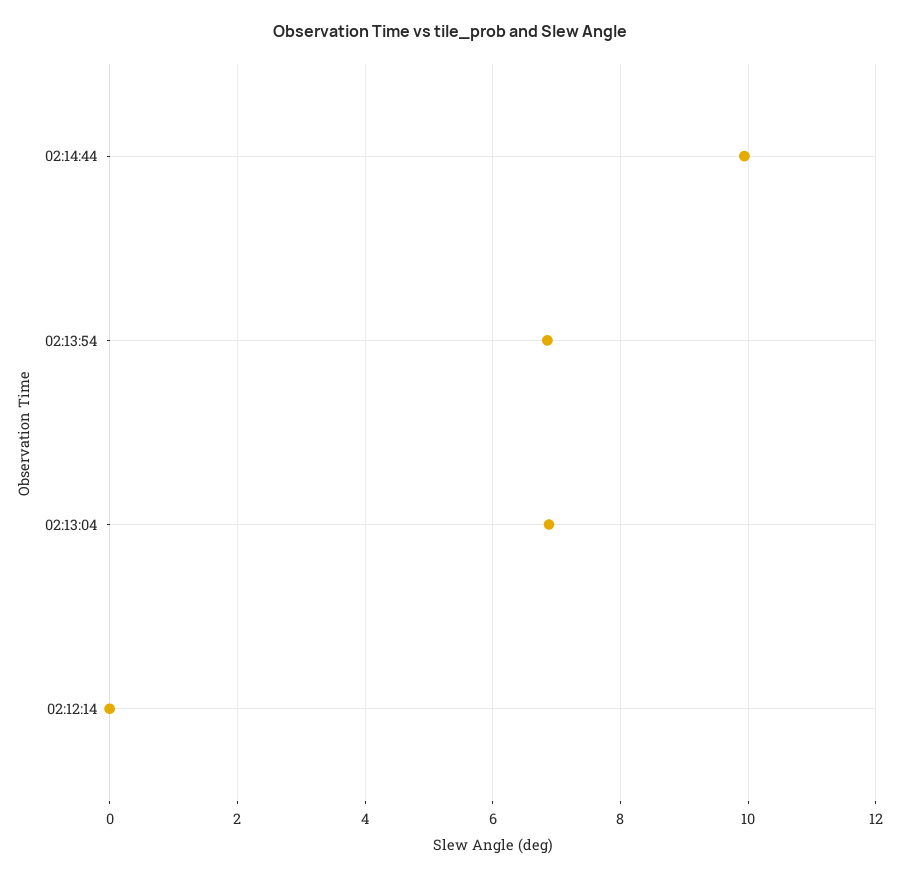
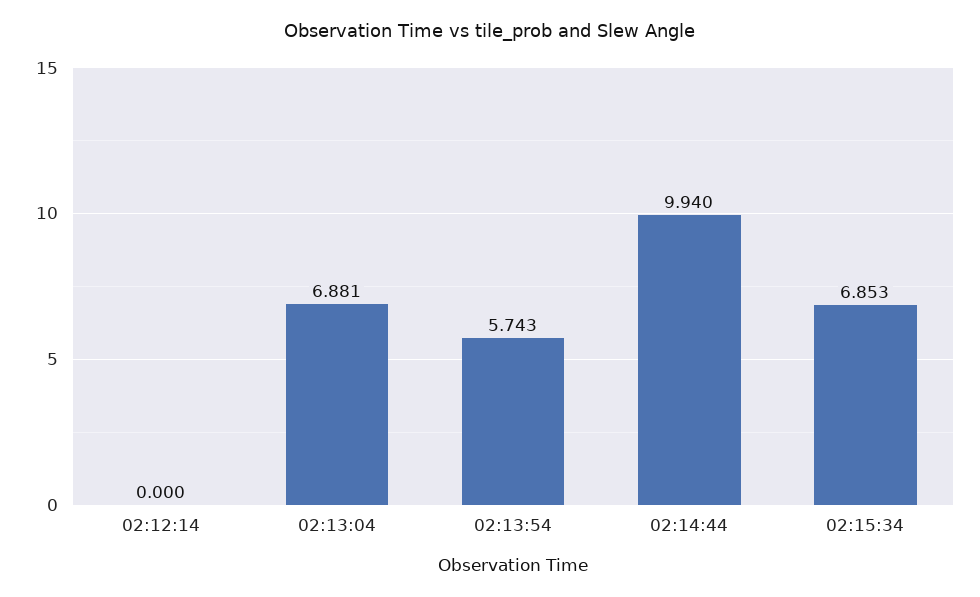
02:13:54: 6.8 -> 5.743
02:15:34: none -> 6.853

